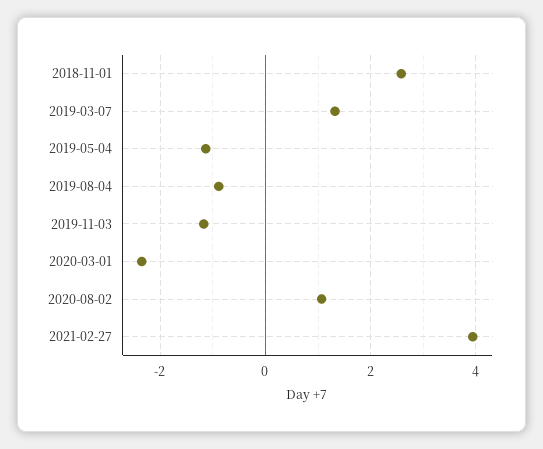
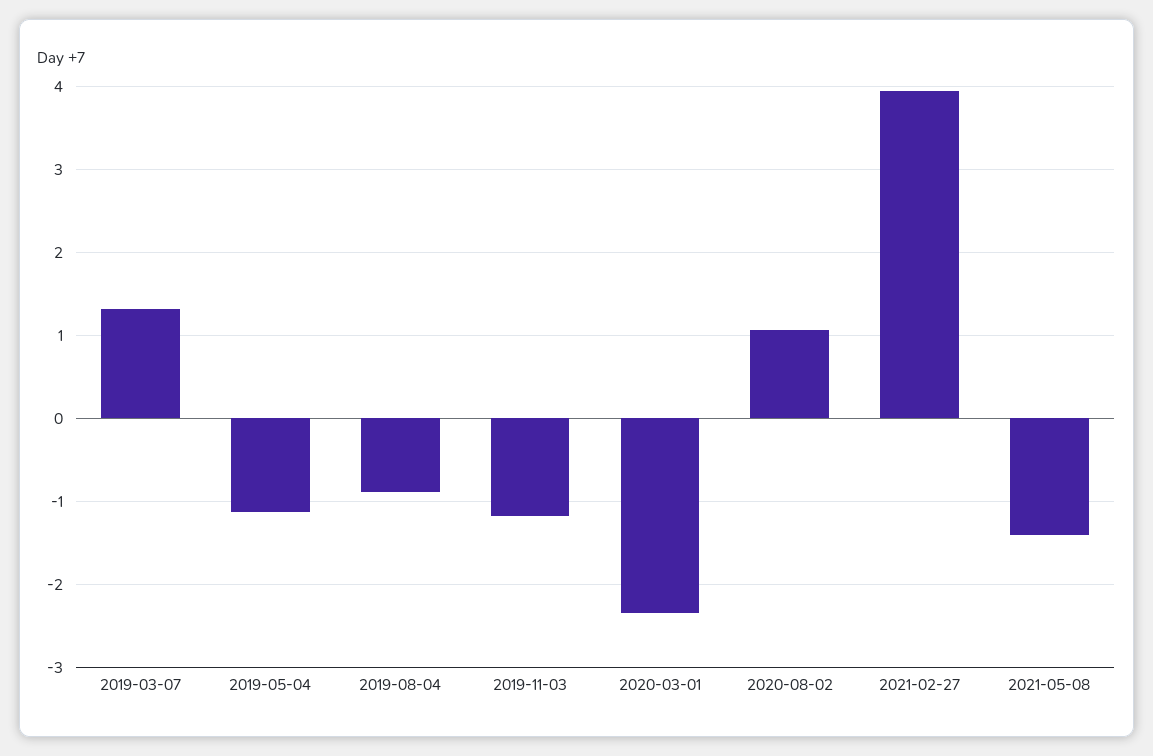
2018-11-01: 2.6 -> none
2021-05-08: none -> -1.4

